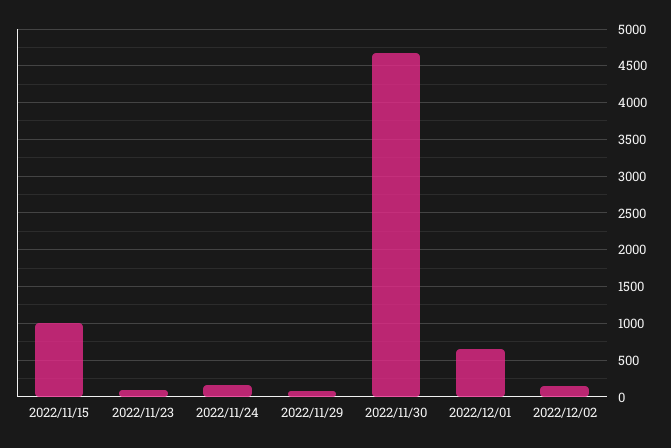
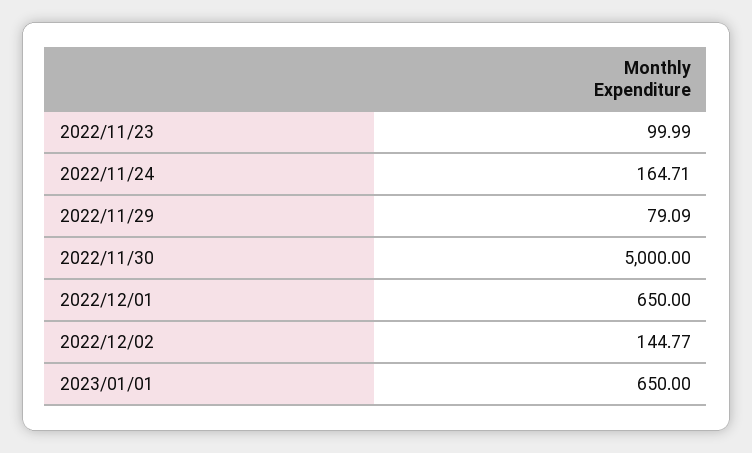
2022/11/15: 1000 -> none
2022/11/30: 4700 -> 5000
2023/01/01: none -> 650

